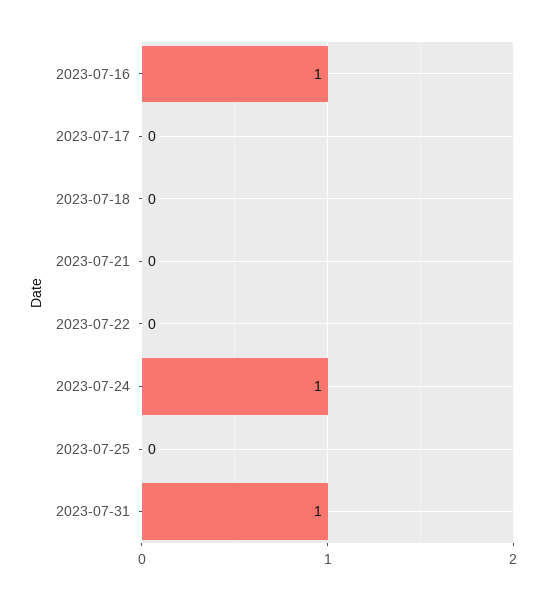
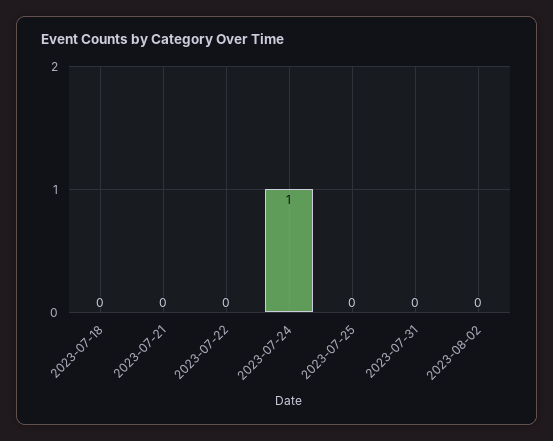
2023-07-16: 1 -> none
2023-07-17: 0 -> none
2023-07-31: 1 -> 0
2023-08-02: none -> 0

